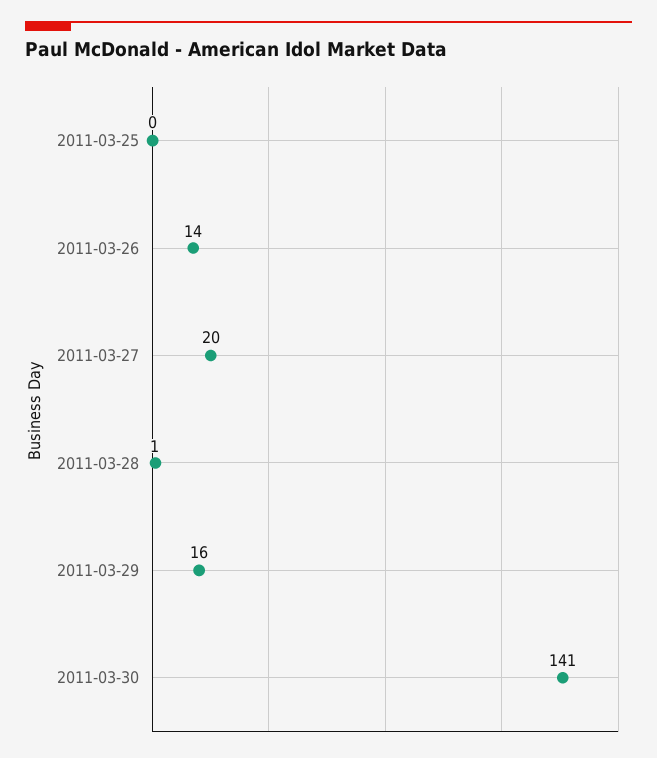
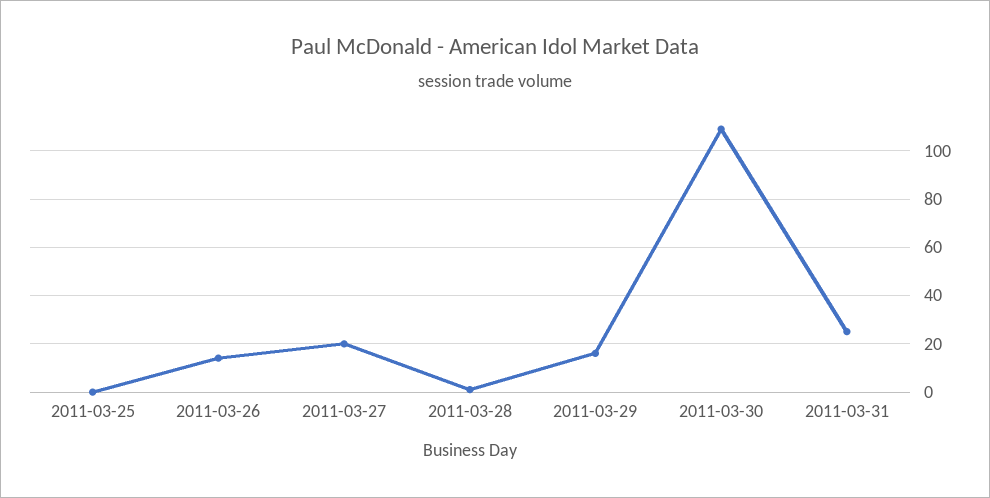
2011-03-30: 141 -> 110
2011-03-31: none -> 25

